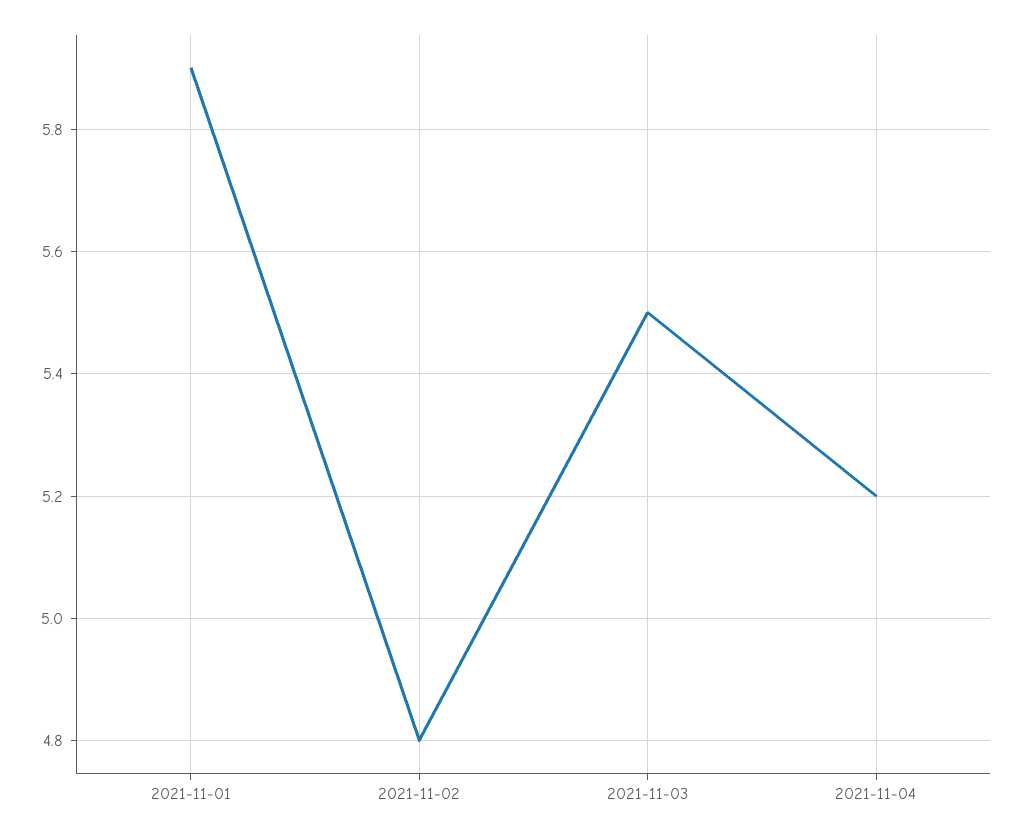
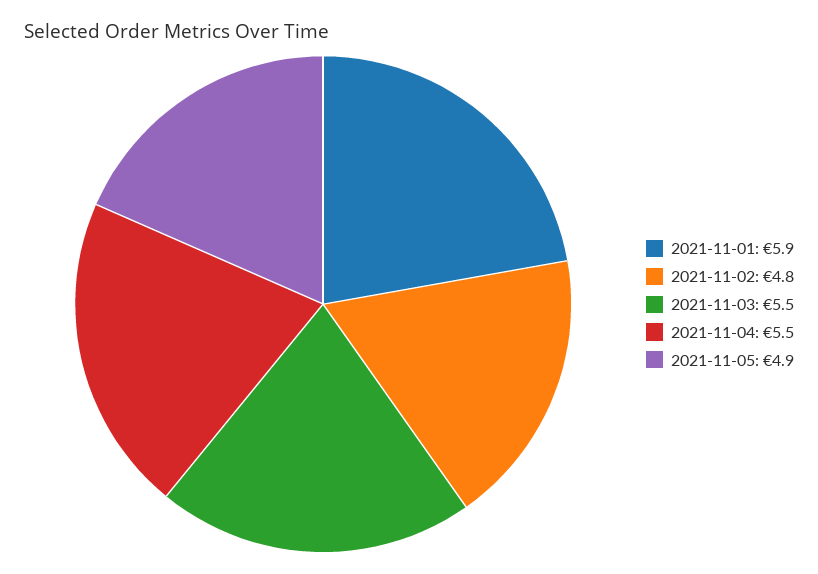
2021-11-04: 5.2 -> 5.5
2021-11-05: none -> 4.9

